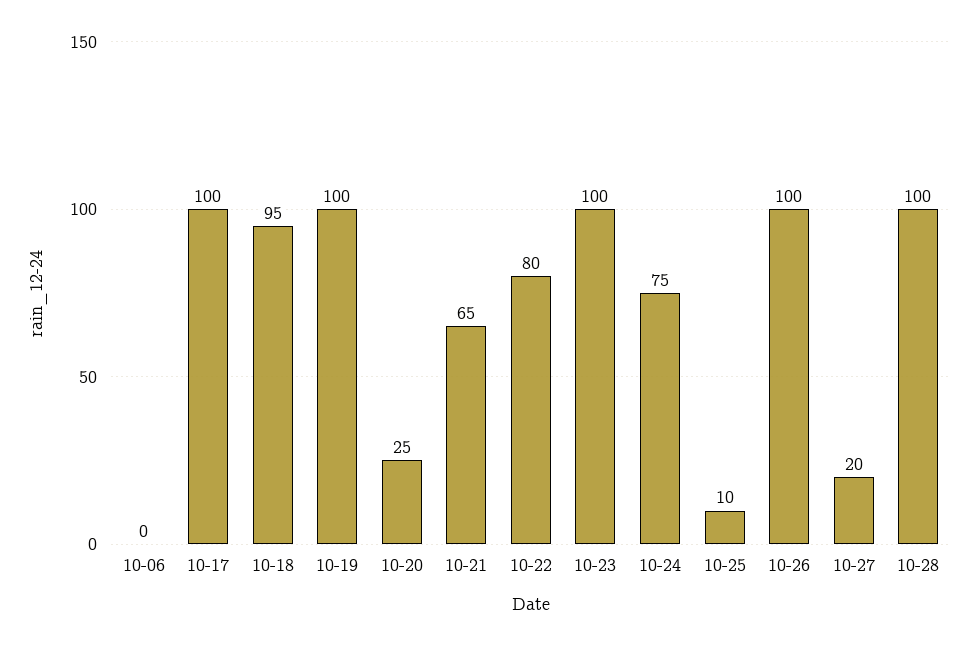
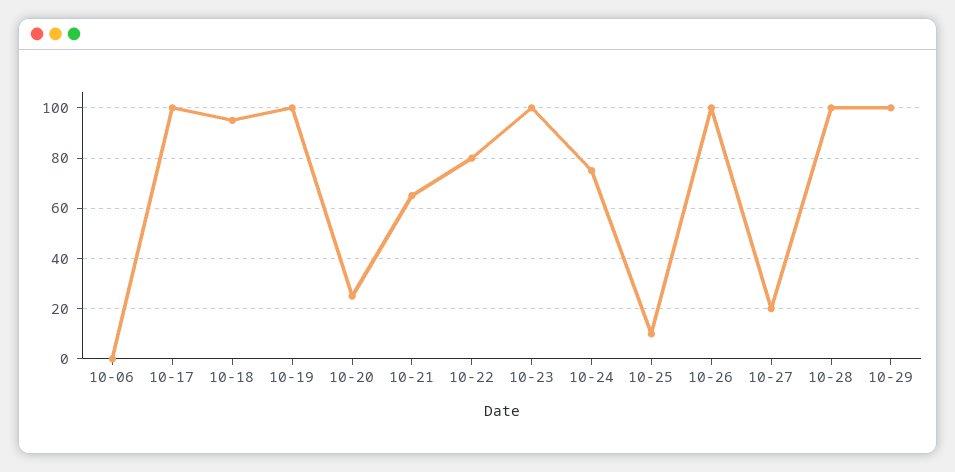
10-29: none -> 100

